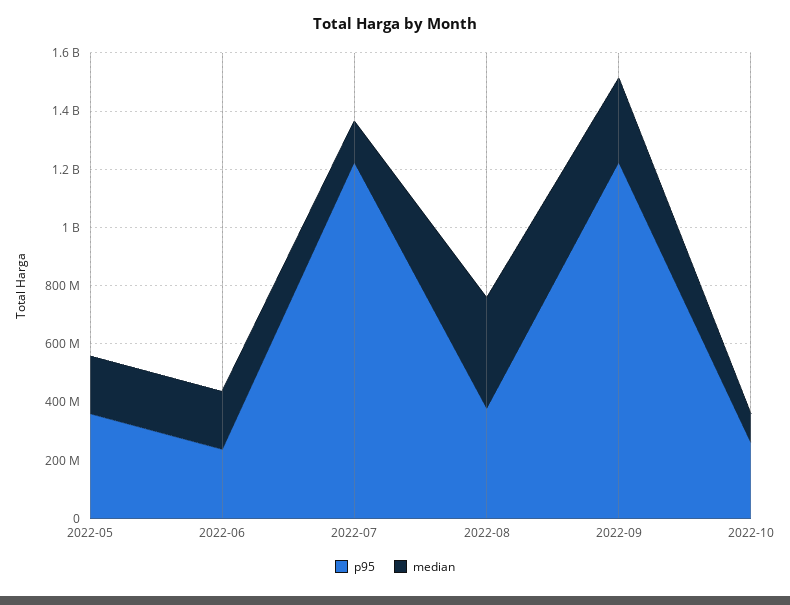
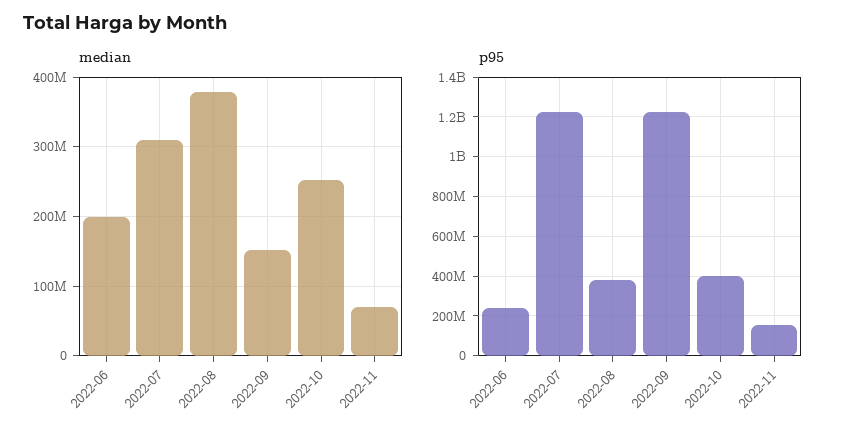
p95, 2022-05: 350000000 -> none
median, 2022-05: 200000000 -> none
median, 2022-07: 150000000 -> 310000000
median, 2022-09: 300000000 -> 150000000
p95, 2022-10: 250000000 -> 400000000
median, 2022-10: 100000000 -> 250000000
median, 2022-11: none -> 70000000
p95, 2022-11: none -> 150000000

